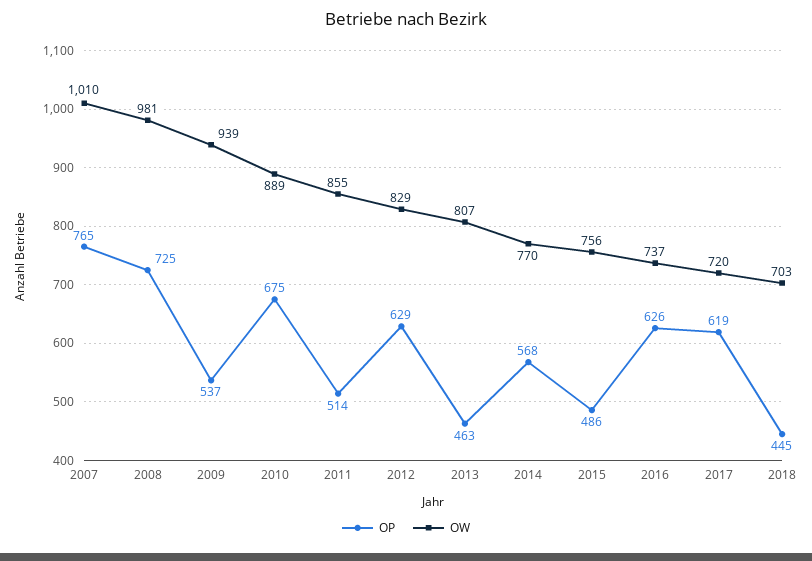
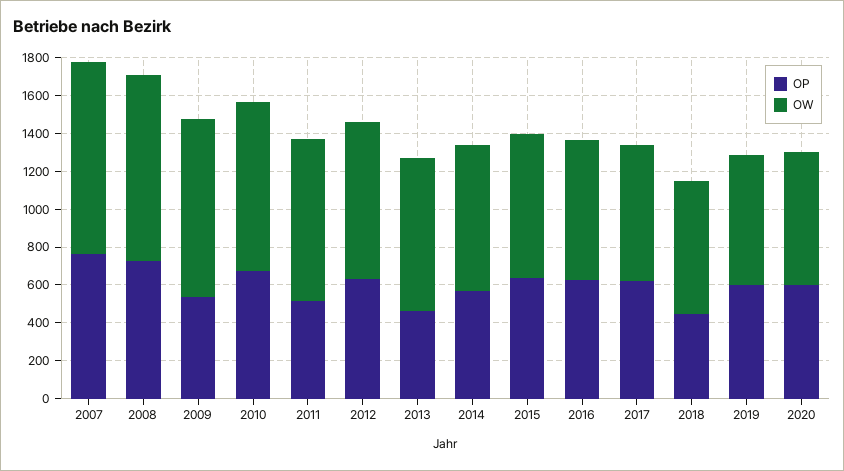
OP, 2015: 486 -> 650
OP, 2019: none -> 600
OW, 2019: none -> 700
OP, 2020: none -> 600
OW, 2020: none -> 700

